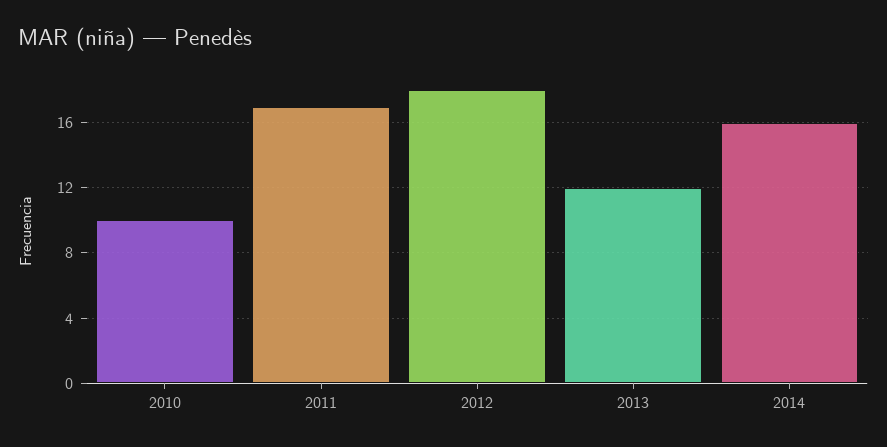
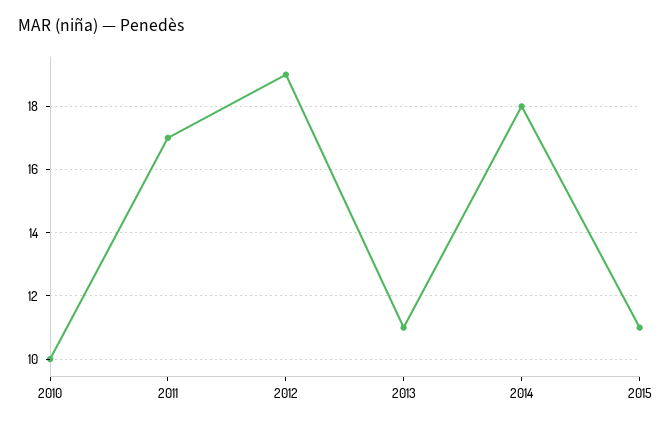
2012: 18 -> 19
2013: 12 -> 11
2014: 16 -> 18
2015: none -> 11

